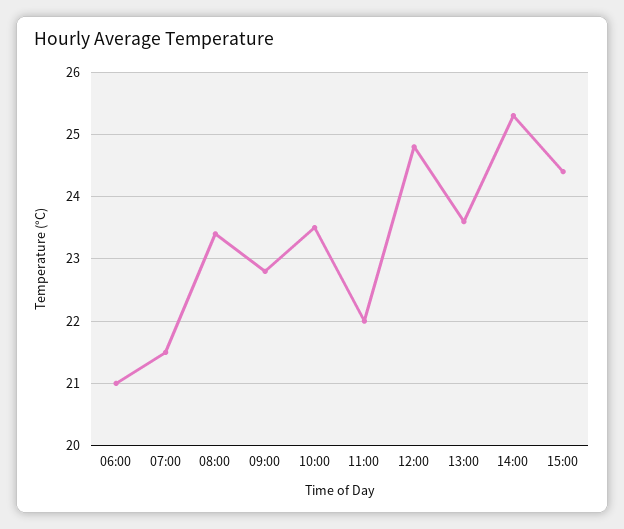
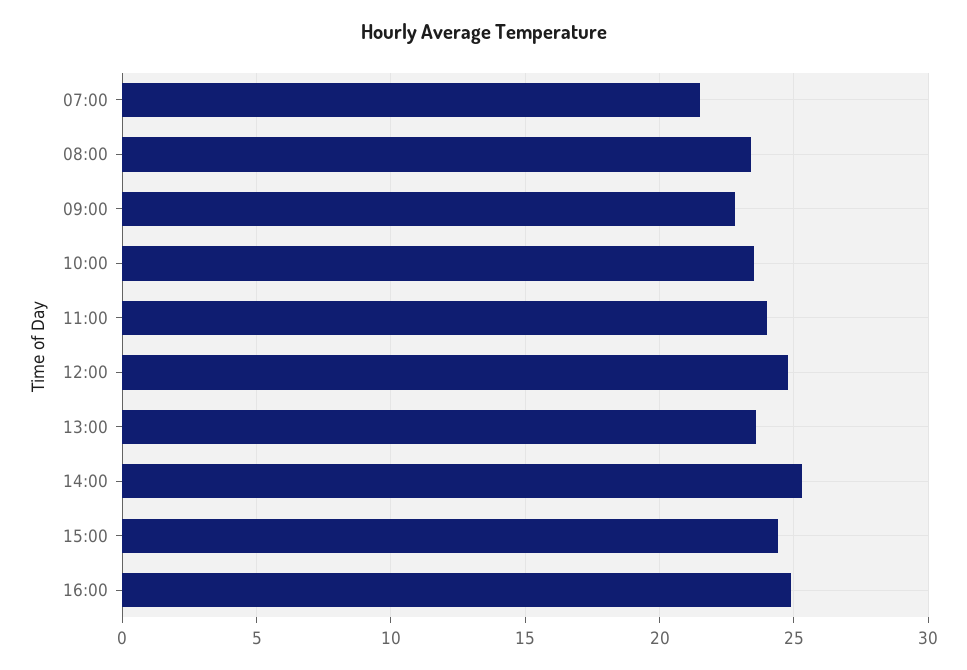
06:00: 21 -> none
11:00: 22 -> 24
16:00: none -> 25

